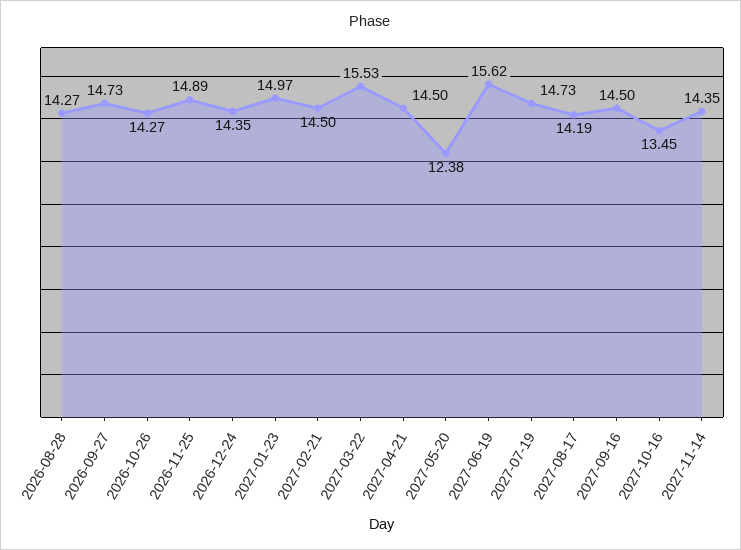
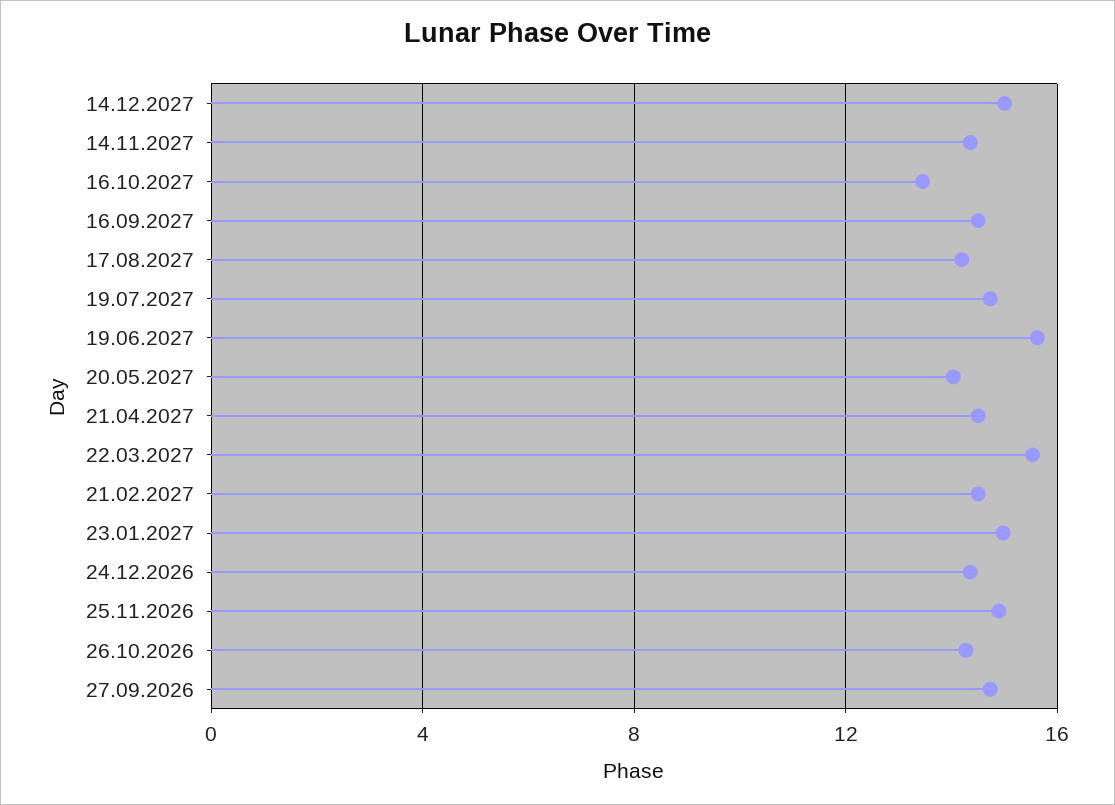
2026-08-28: 14.27 -> none
2027-05-20: 12.38 -> 14
14.12.2027: none -> 15

